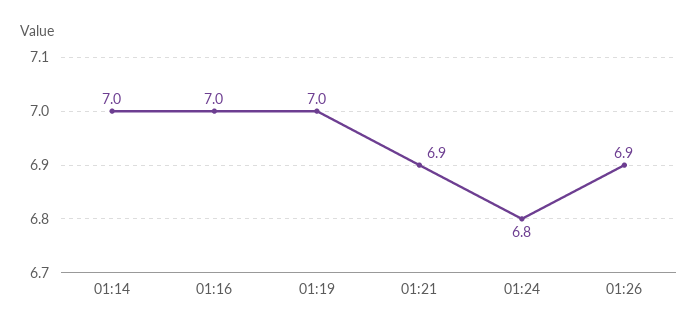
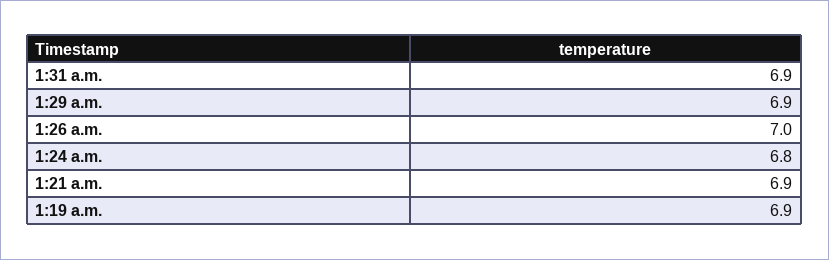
01:14: 7 -> none
01:16: 7 -> none
01:19: 7 -> 6.9
01:26: 6.9 -> 7
1:31 a.m.: none -> 6.9
1:29 a.m.: none -> 6.9

